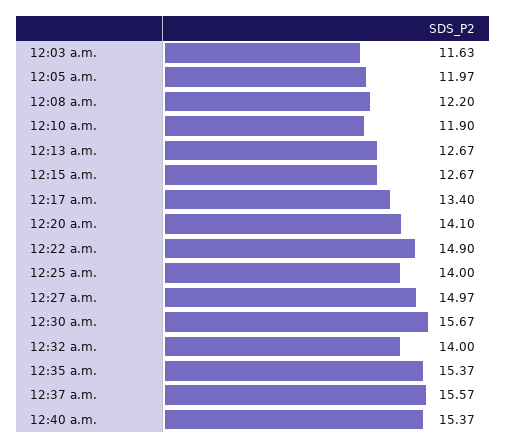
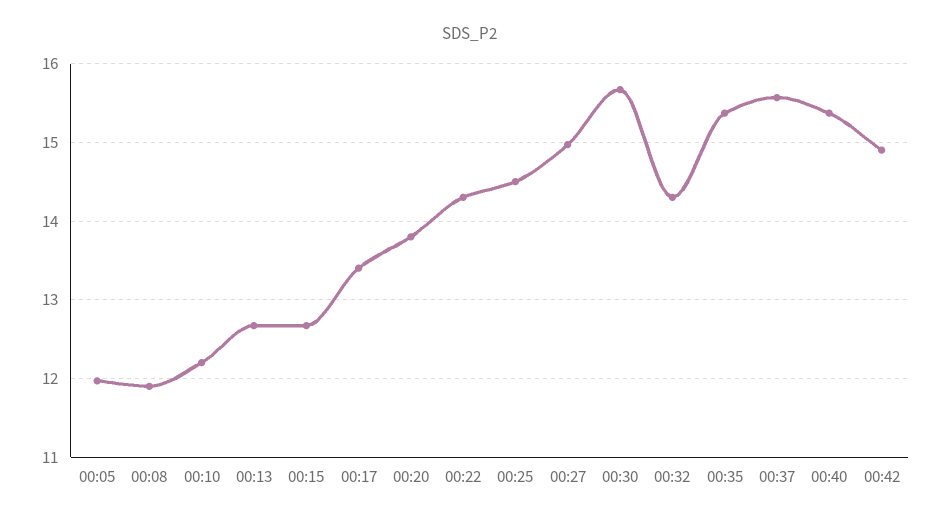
12:03 a.m.: 11.63 -> none
12:08 a.m.: 12.2 -> 11.9
12:10 a.m.: 11.9 -> 12.2
12:20 a.m.: 14.1 -> 13.8
12:22 a.m.: 14.9 -> 14.3
12:25 a.m.: 14 -> 14.5
12:32 a.m.: 14 -> 14.3
00:42: none -> 14.9

